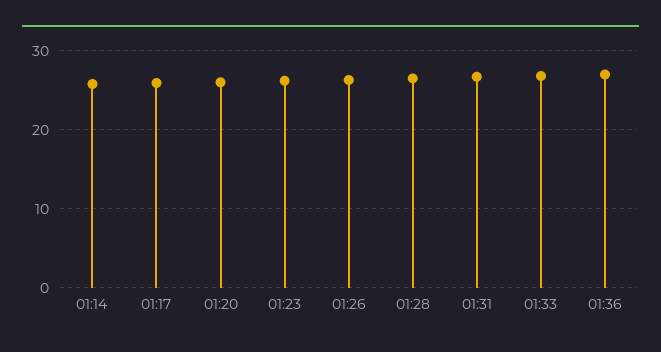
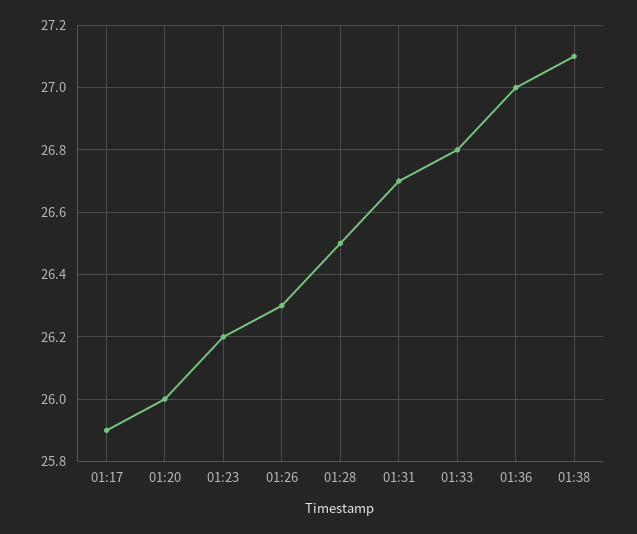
01:14: 26 -> none
01:38: none -> 27.1

